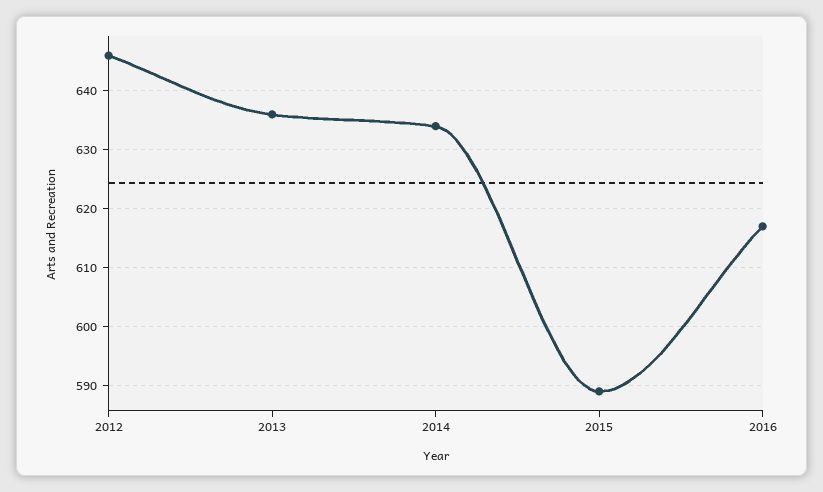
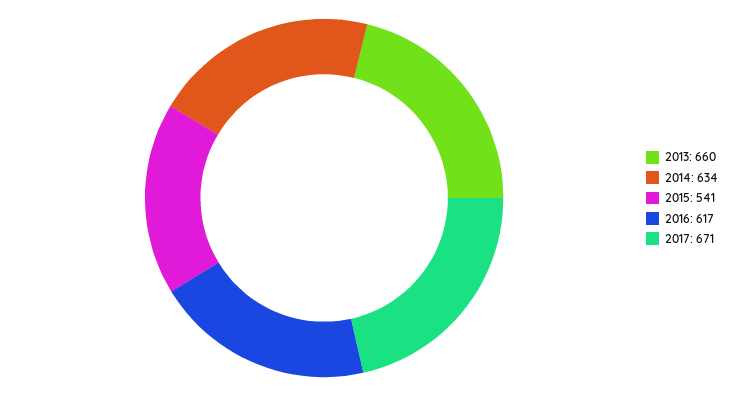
2012: 645 -> none
2013: 635 -> 660
2015: 590 -> 541
2017: none -> 671

